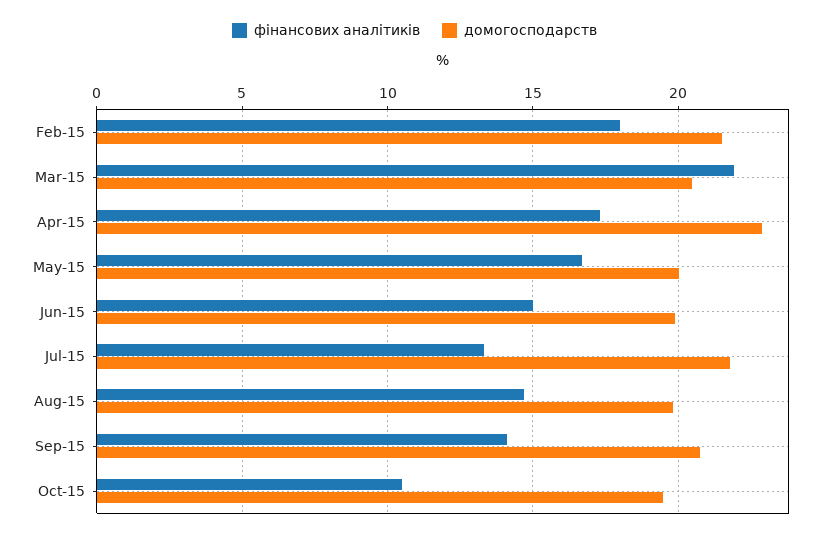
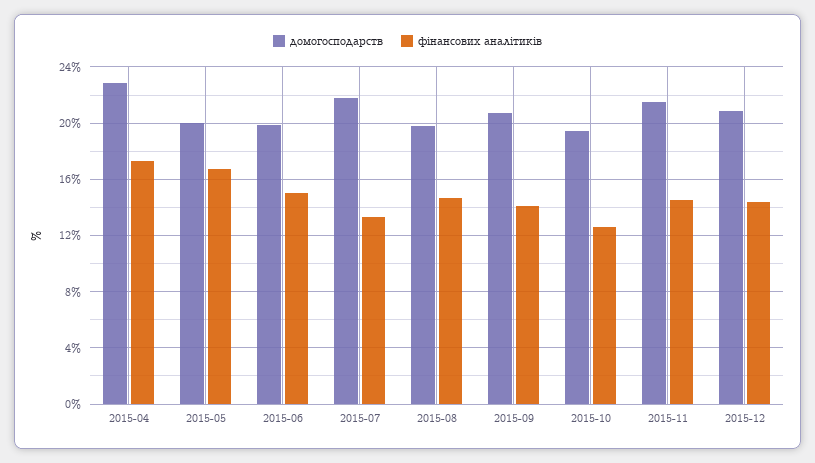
фінансових аналітиків, Feb-15: 18 -> none
домогосподарств, Feb-15: 21.5 -> none
фінансових аналітиків, Mar-15: 22 -> none
домогосподарств, Mar-15: 20.5 -> none
фінансових аналітиків, Oct-15: 10.5 -> 12.5
домогосподарств, 2015-11: none -> 21.5
фінансових аналітиків, 2015-11: none -> 14.5
домогосподарств, 2015-12: none -> 21
фінансових аналітиків, 2015-12: none -> 14.5

